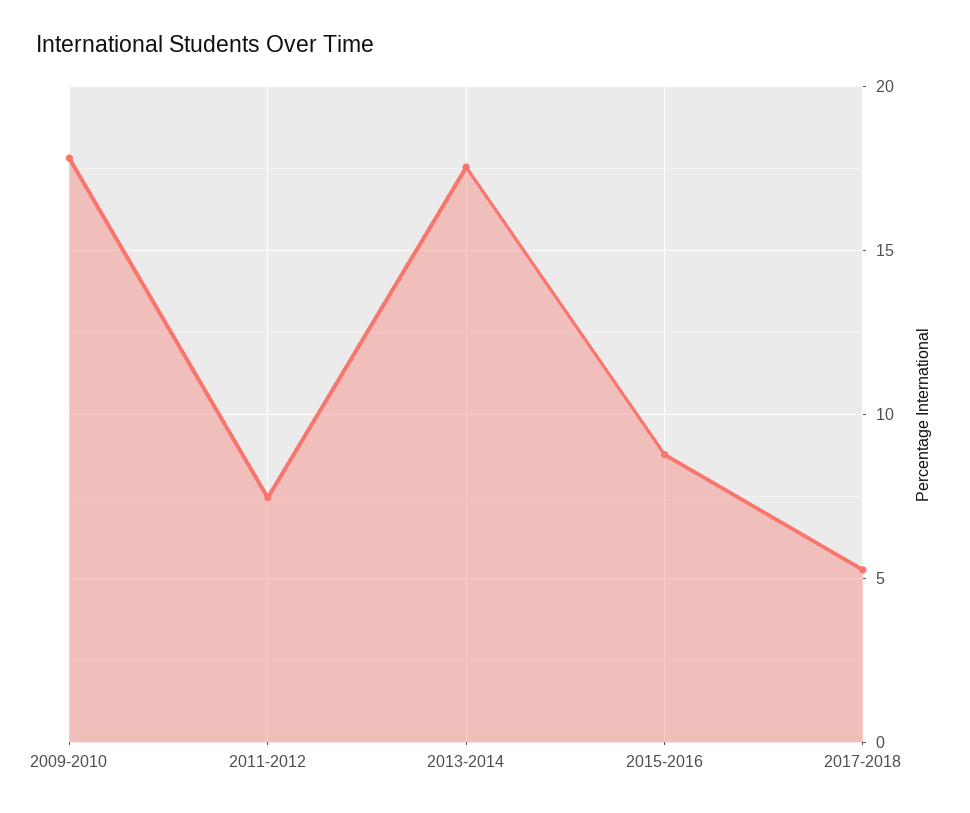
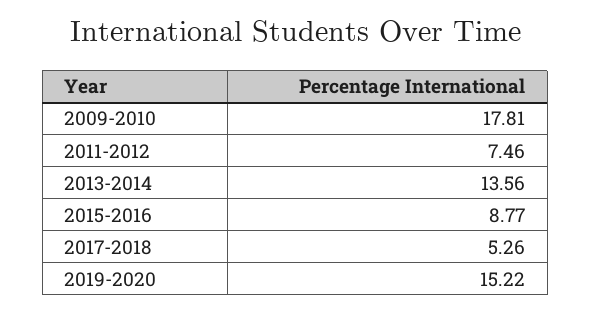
2013-2014: 17.5 -> 13.56
2019-2020: none -> 15.22

